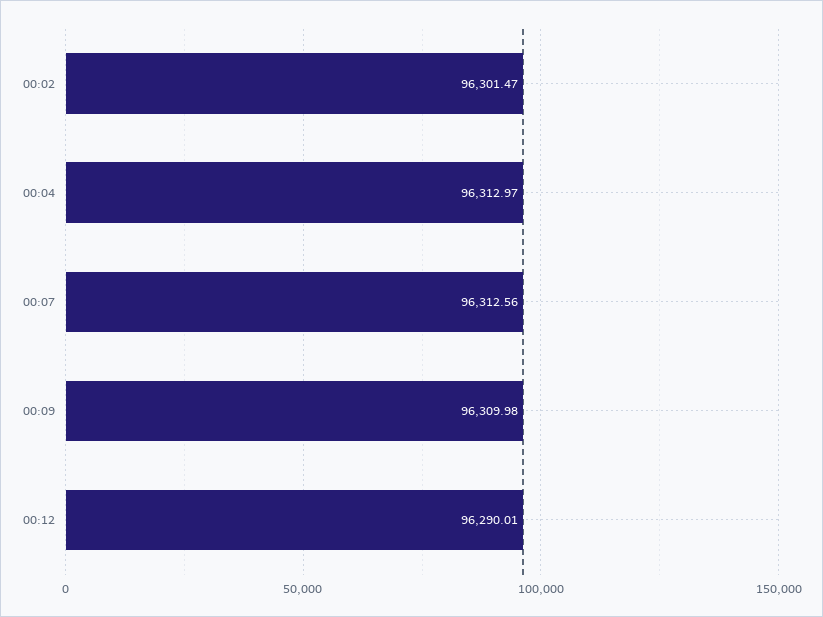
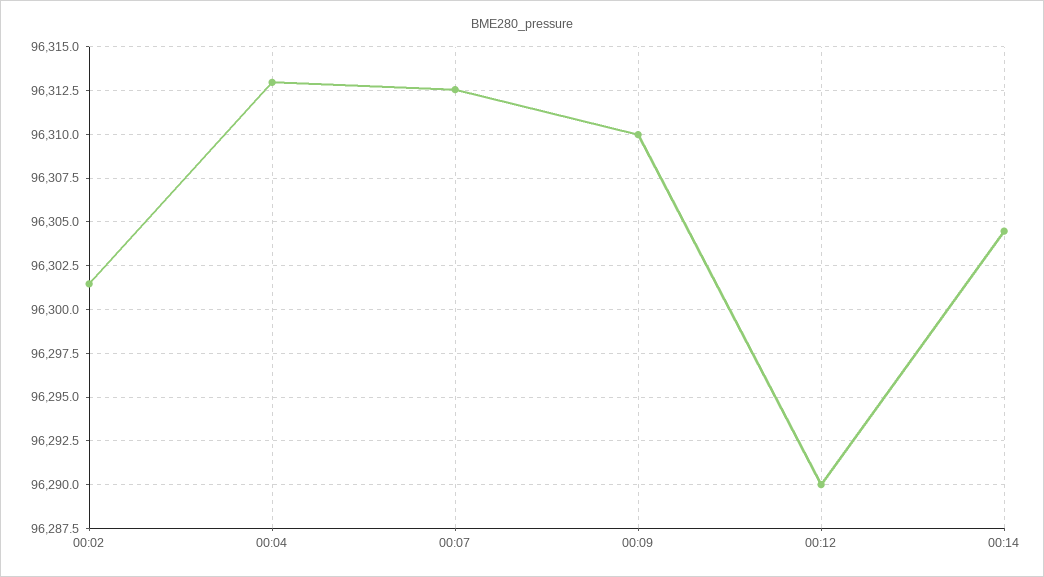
00:14: none -> 96304.5

